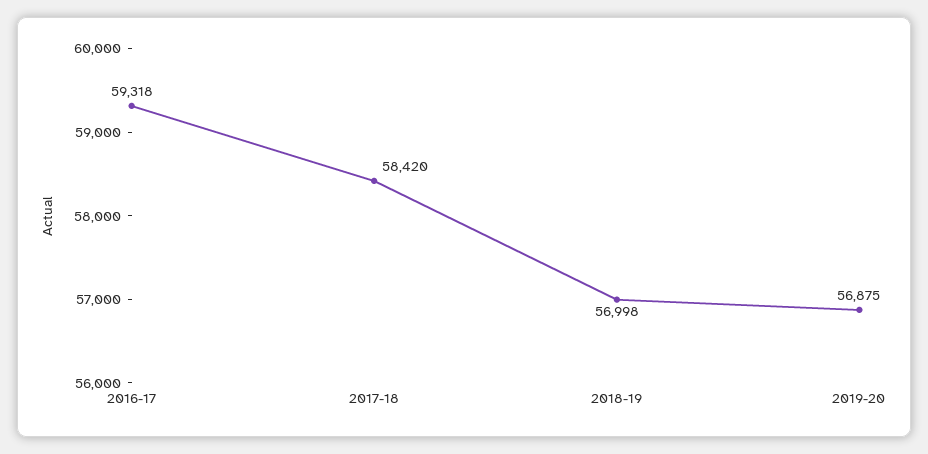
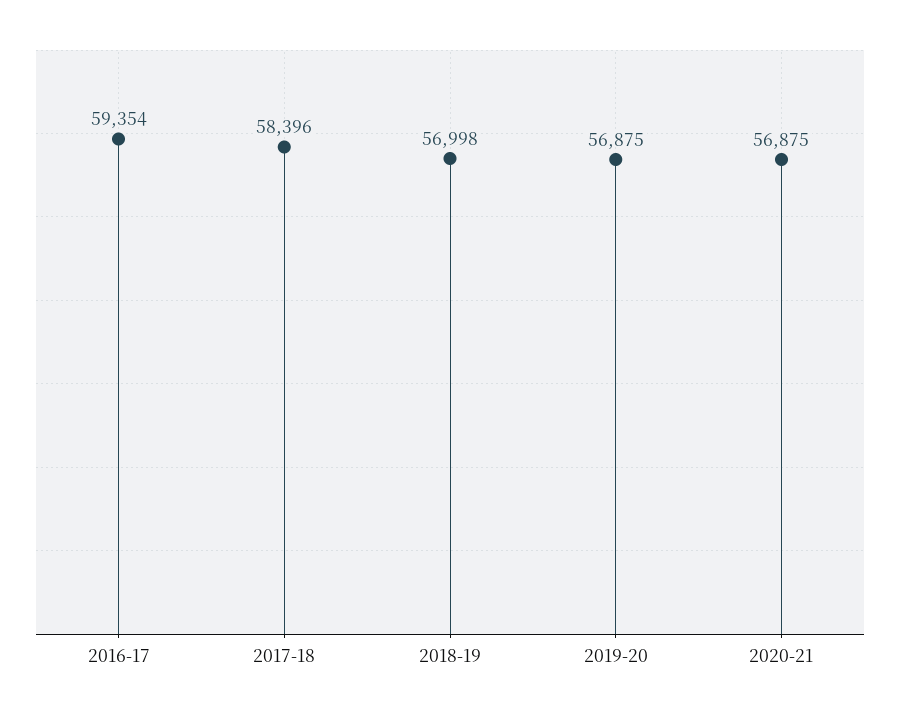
2016-17: 59318 -> 59354
2017-18: 58420 -> 58396
2020-21: none -> 56875

